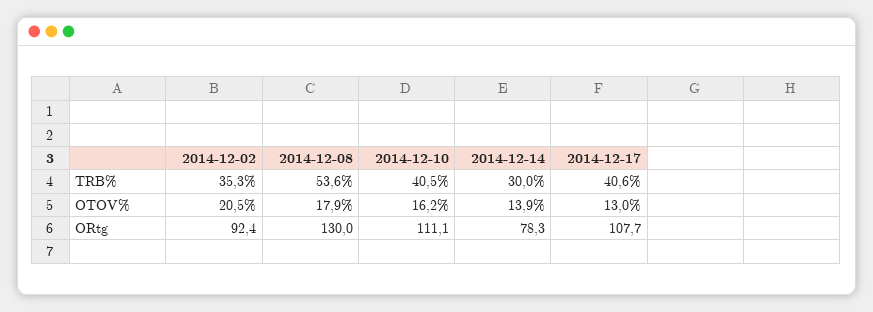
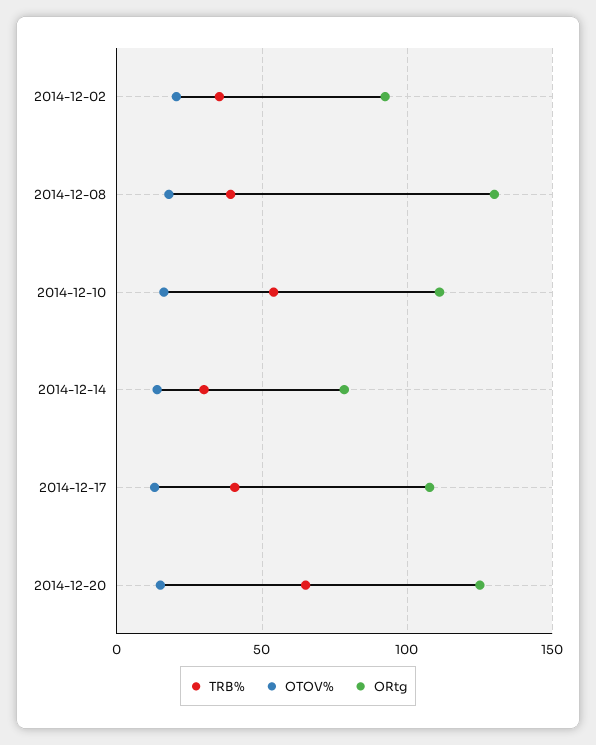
TRB%, 2014-12-08: 53.6 -> 40
TRB%, 2014-12-10: 40.5 -> 55
TRB%, 2014-12-20: none -> 65
OTOV%, 2014-12-20: none -> 15
ORtg, 2014-12-20: none -> 125

